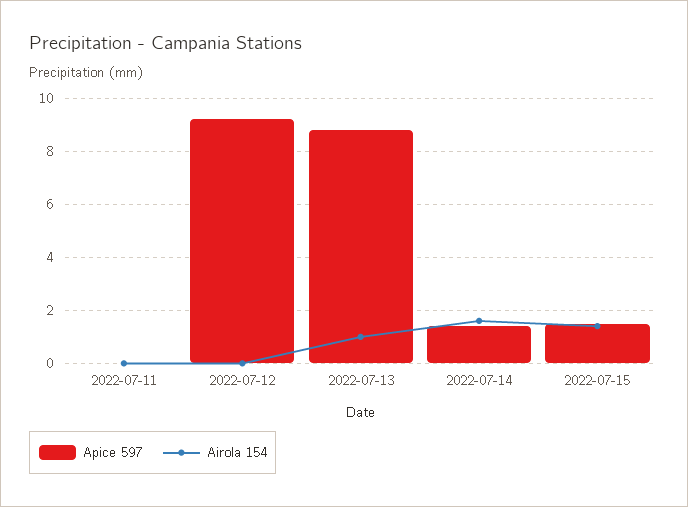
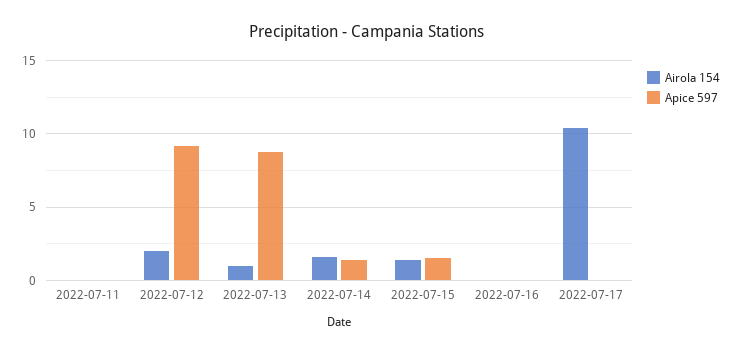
Airola 154, 2022-07-12: 0 -> 2
Airola 154, 2022-07-16: none -> 0
Apice 597, 2022-07-16: none -> 0
Airola 154, 2022-07-17: none -> 10.5
Apice 597, 2022-07-17: none -> 0

